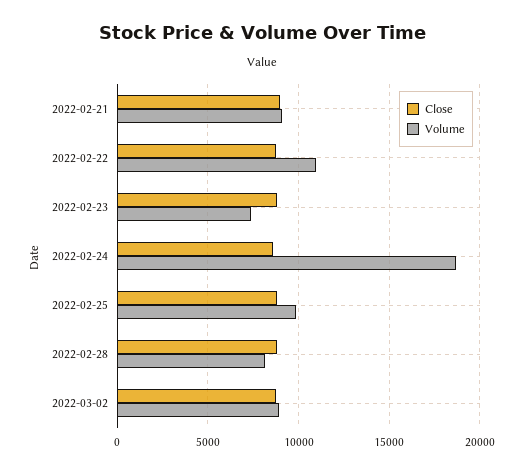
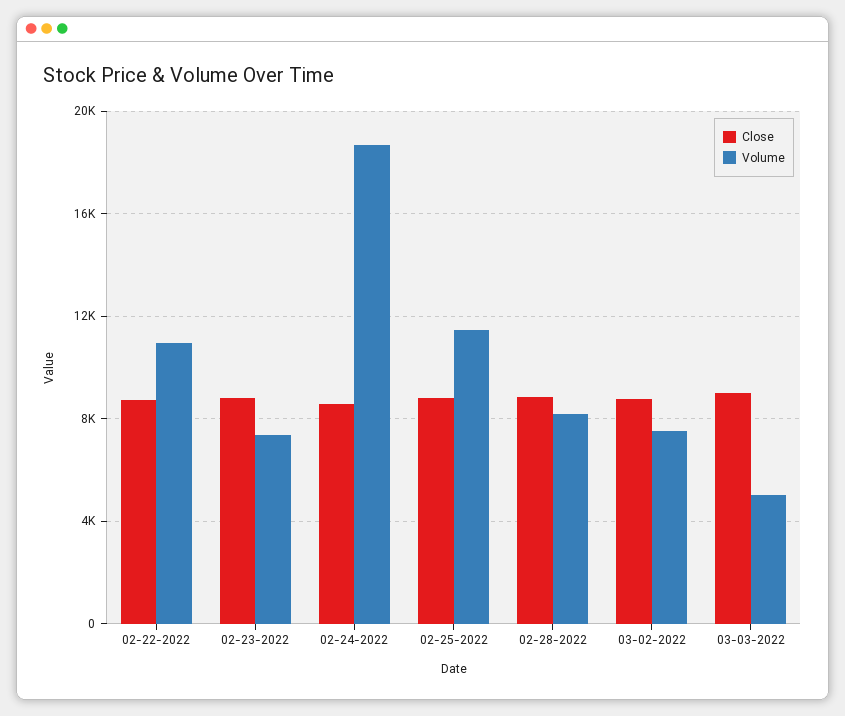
Close, 2022-02-21: 9000 -> none
Volume, 2022-02-21: 9000 -> none
Volume, 2022-02-25: 10000 -> 11500
Volume, 2022-03-02: 9000 -> 7500
Close, 03-03-2022: none -> 9000
Volume, 03-03-2022: none -> 5000

